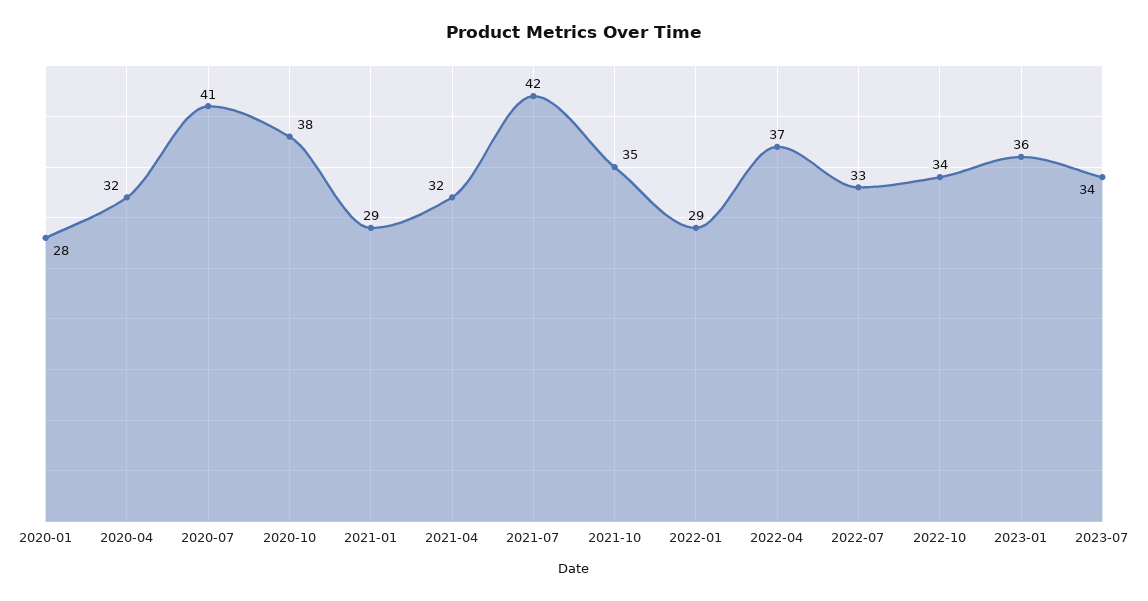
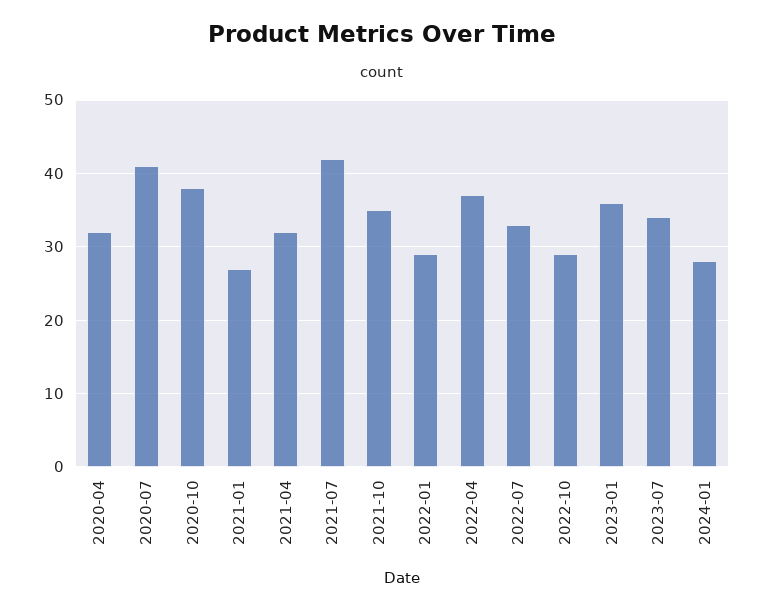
2020-01: 28 -> none
2021-01: 29 -> 27
2022-10: 34 -> 29
2024-01: none -> 28

